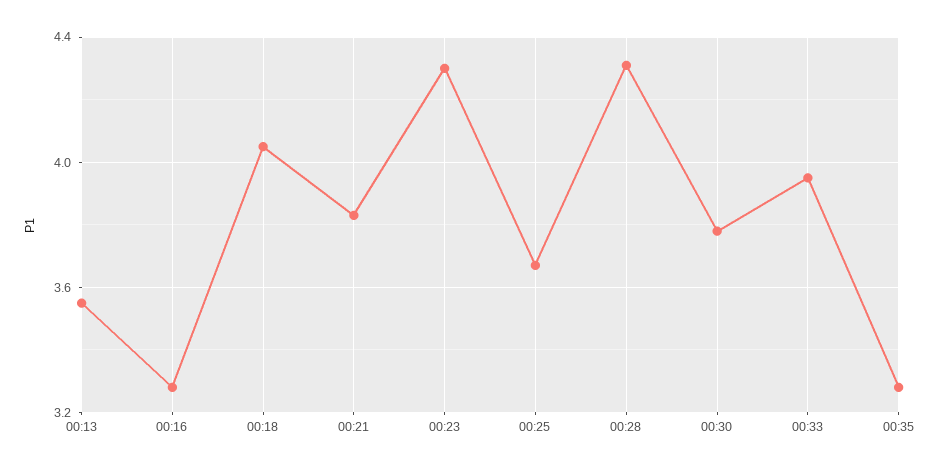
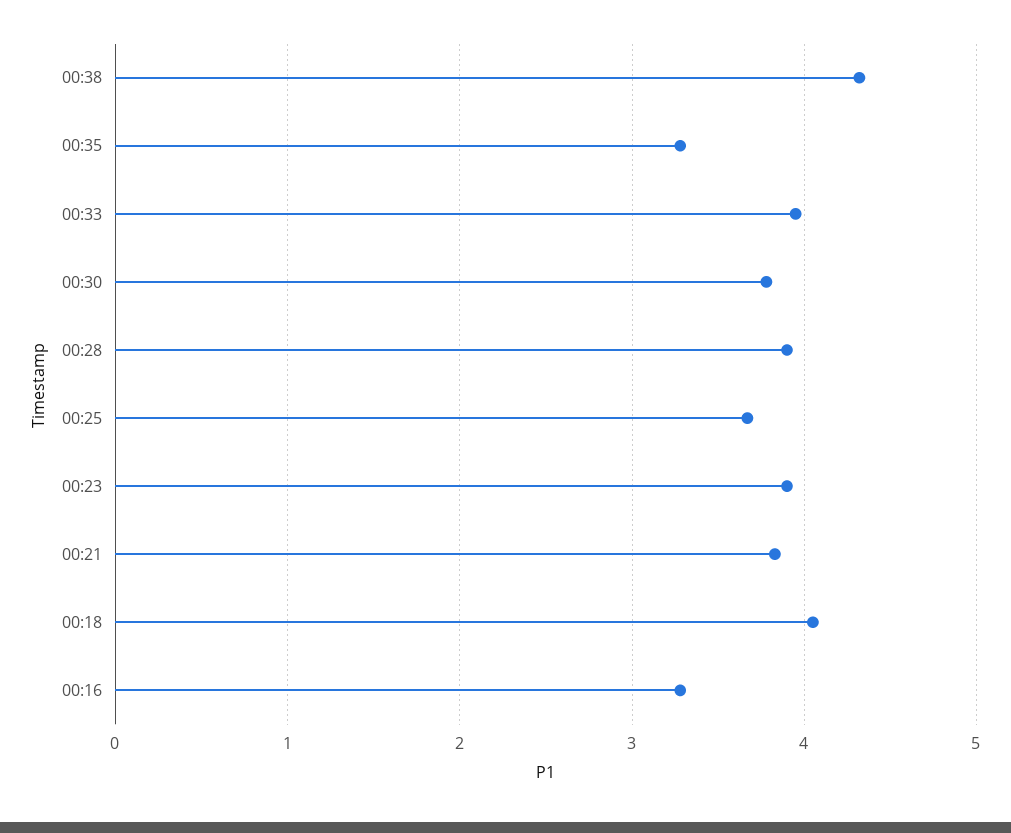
00:13: 3.55 -> none
00:23: 4.3 -> 3.9
00:28: 4.3 -> 3.9
00:38: none -> 4.3

